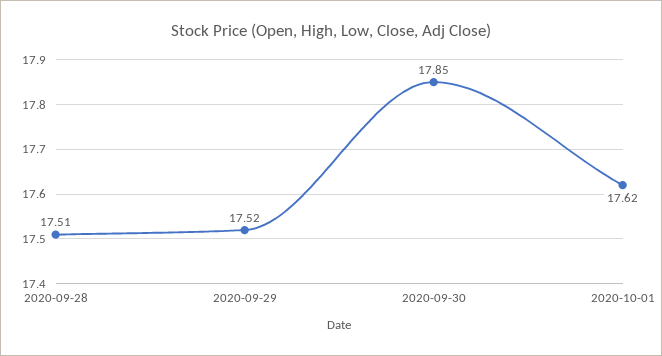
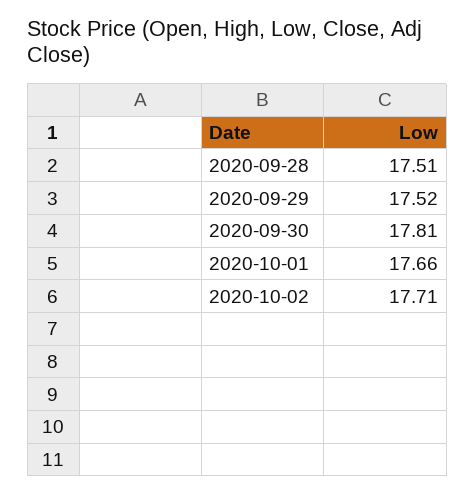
2020-09-30: 17.85 -> 17.81
2020-10-01: 17.62 -> 17.66
2020-10-02: none -> 17.71

